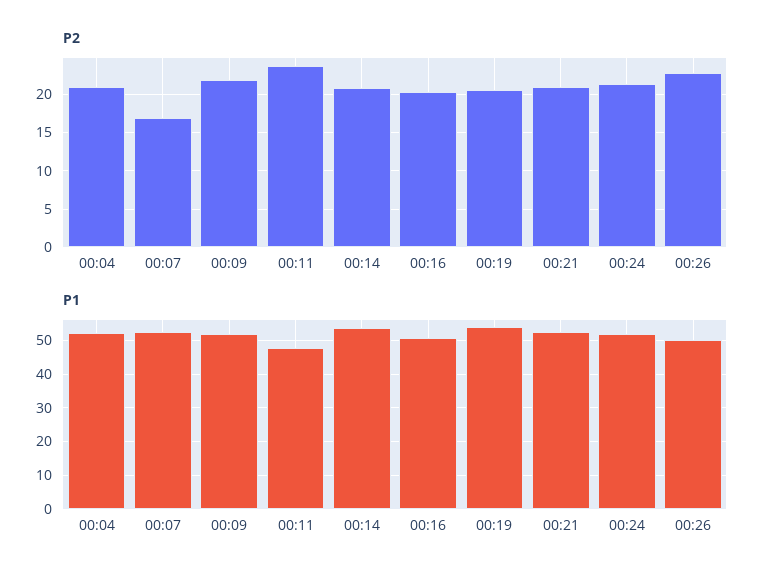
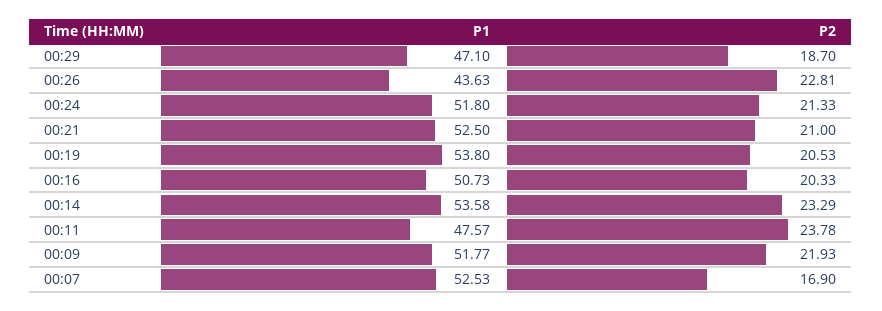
P2, 00:04: 21 -> none
P2, 00:14: 21 -> 23.29
P1, 00:04: 52 -> none
P1, 00:26: 50 -> 43.63
P1, 00:29: none -> 47.1
P2, 00:29: none -> 18.7

